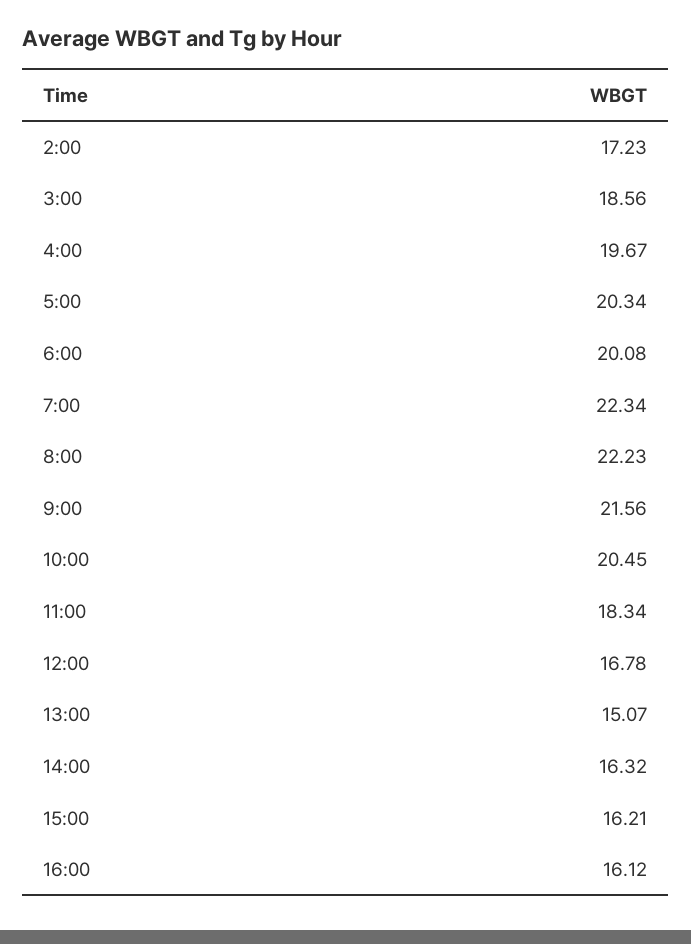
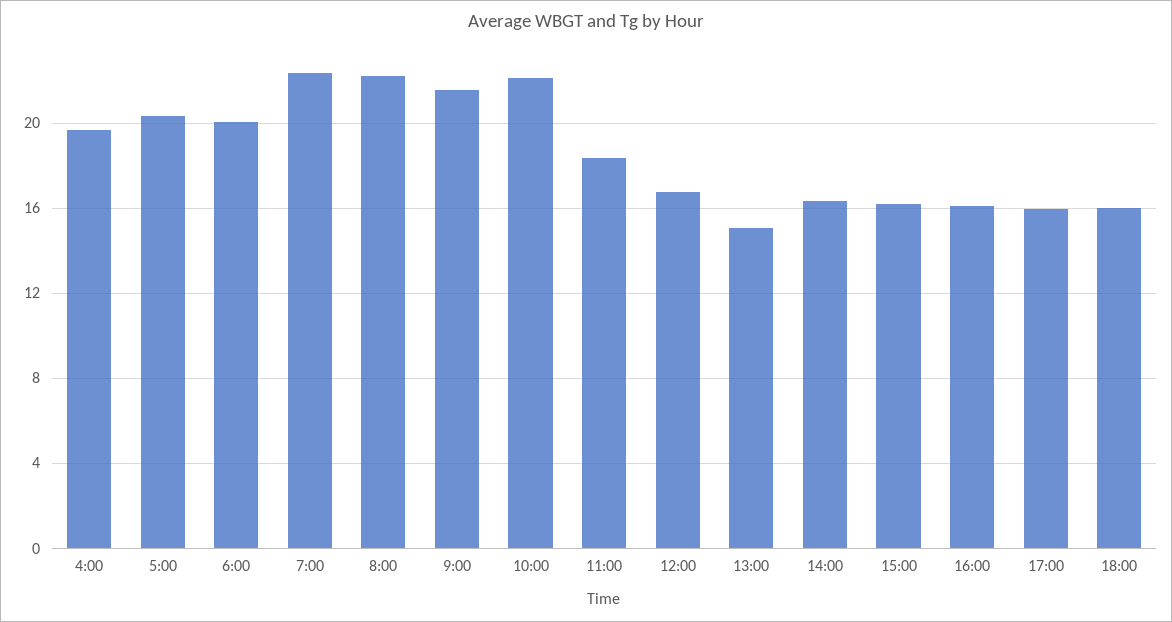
2:00: 17.23 -> none
3:00: 18.56 -> none
10:00: 20.45 -> 22
17:00: none -> 16
18:00: none -> 16

